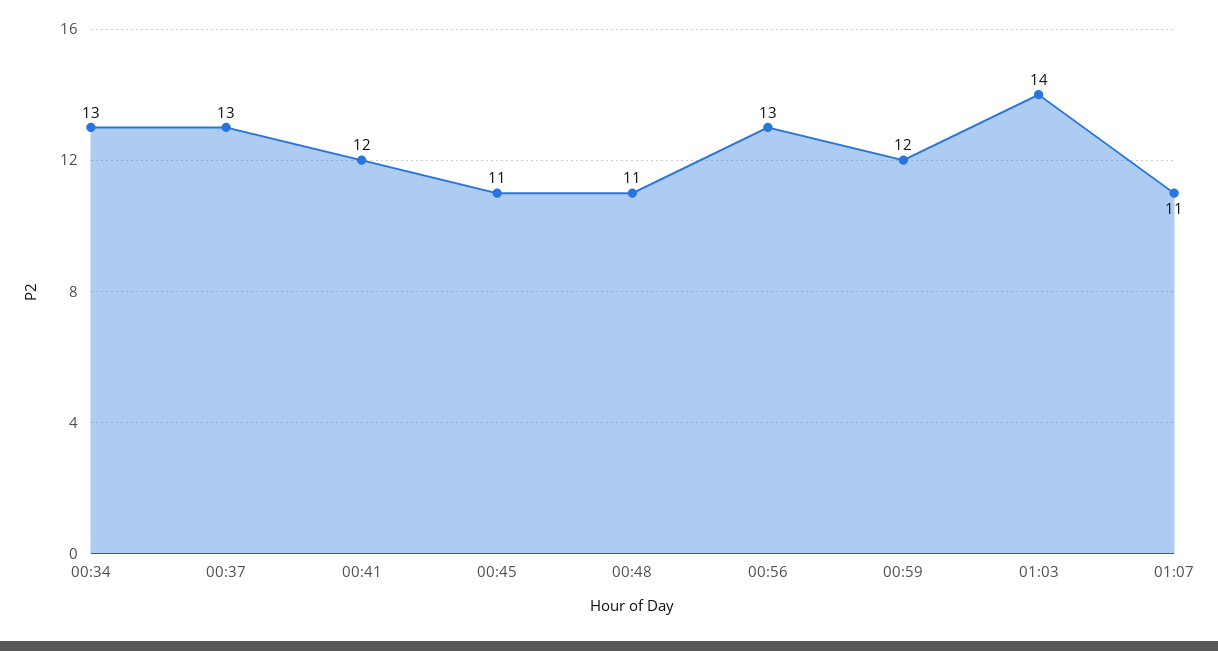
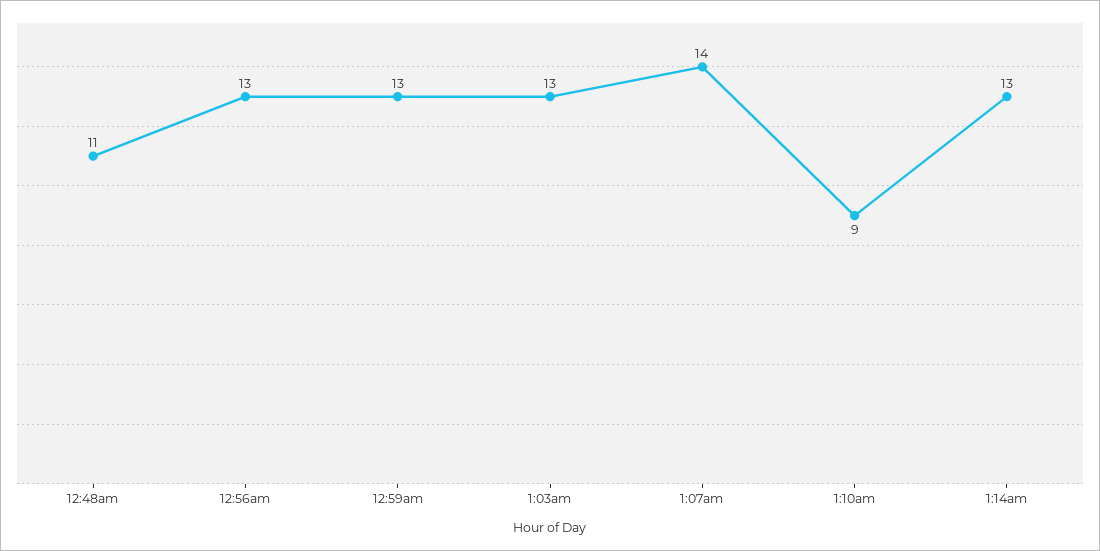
00:34: 13 -> none
00:37: 13 -> none
00:41: 12 -> none
00:45: 11 -> none
00:59: 12 -> 13
01:03: 14 -> 13
01:07: 11 -> 14
1:10am: none -> 9
1:14am: none -> 13

